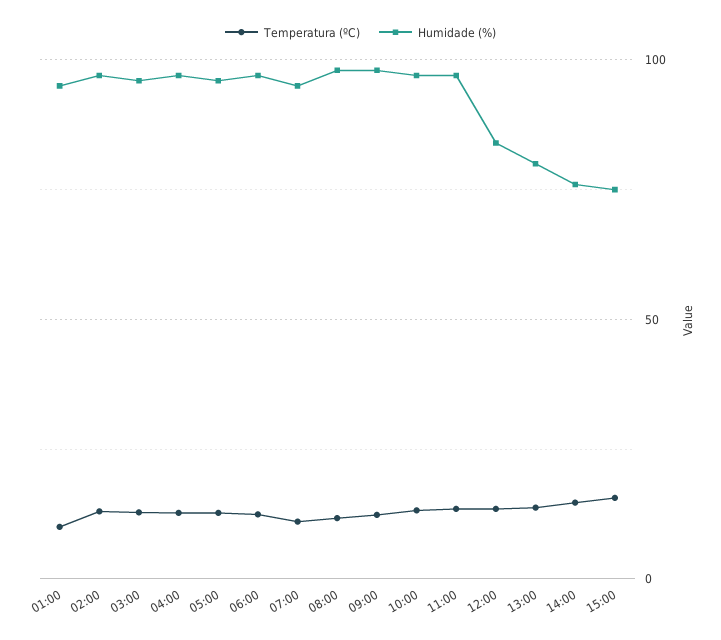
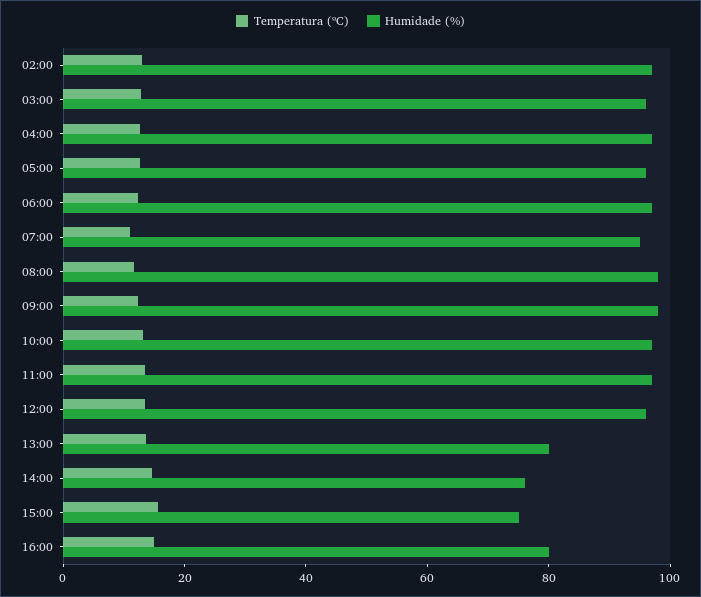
Temperatura (ºC), 01:00: 10 -> none
Humidade (%), 01:00: 95 -> none
Humidade (%), 12:00: 85 -> 95
Temperatura (ºC), 16:00: none -> 15
Humidade (%), 16:00: none -> 80

